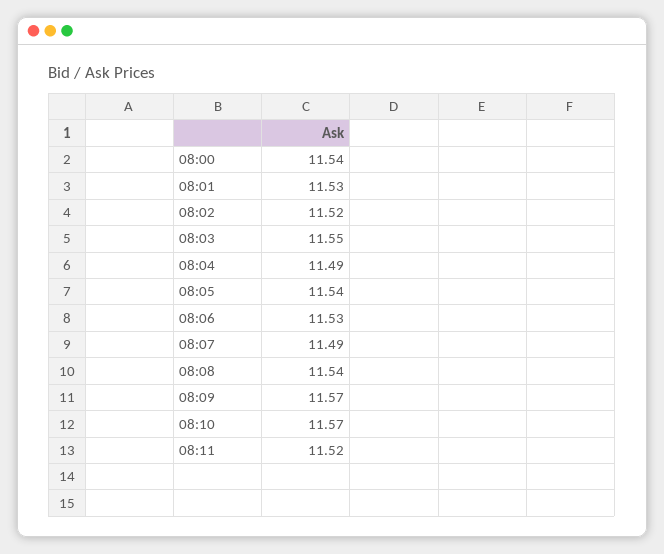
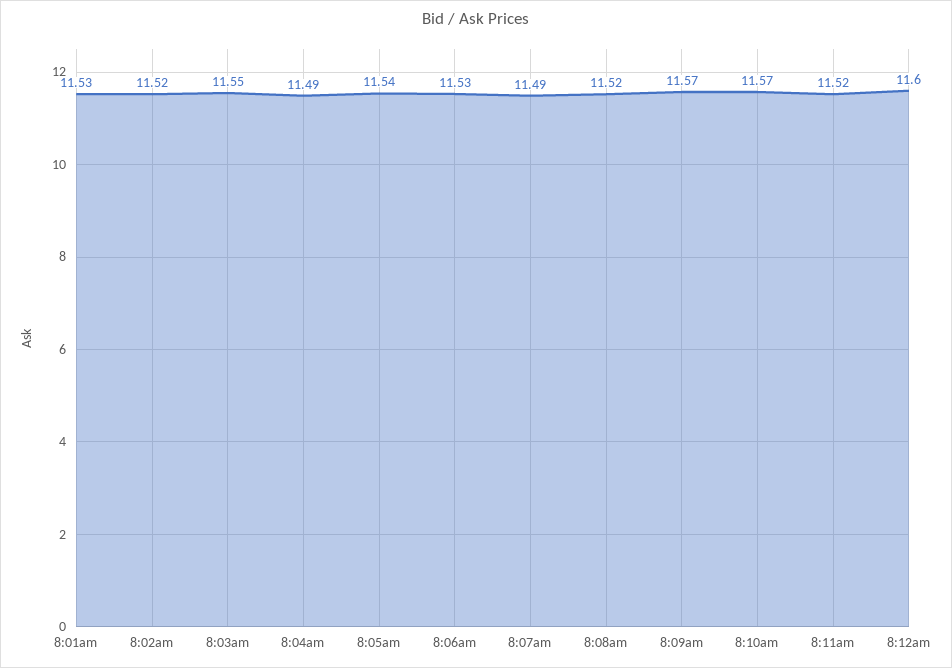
08:00: 11.54 -> none
08:08: 11.54 -> 11.52
8:12am: none -> 11.6

